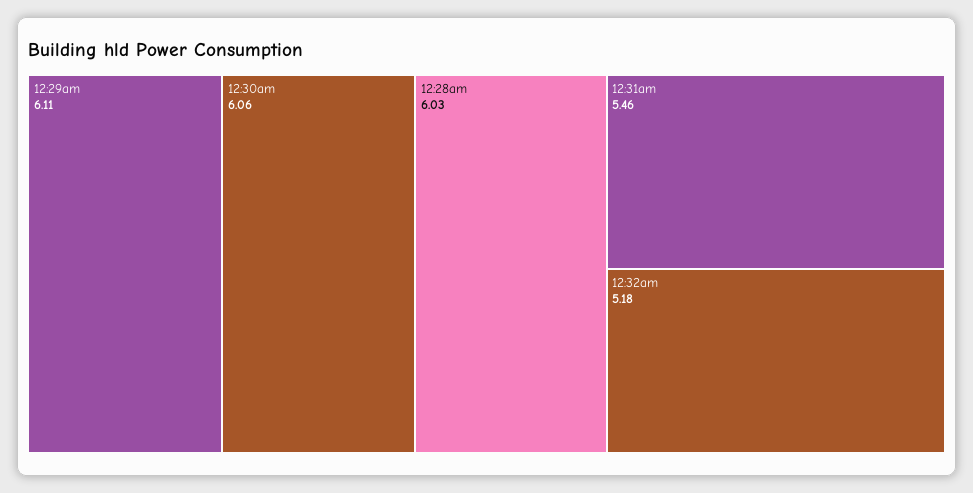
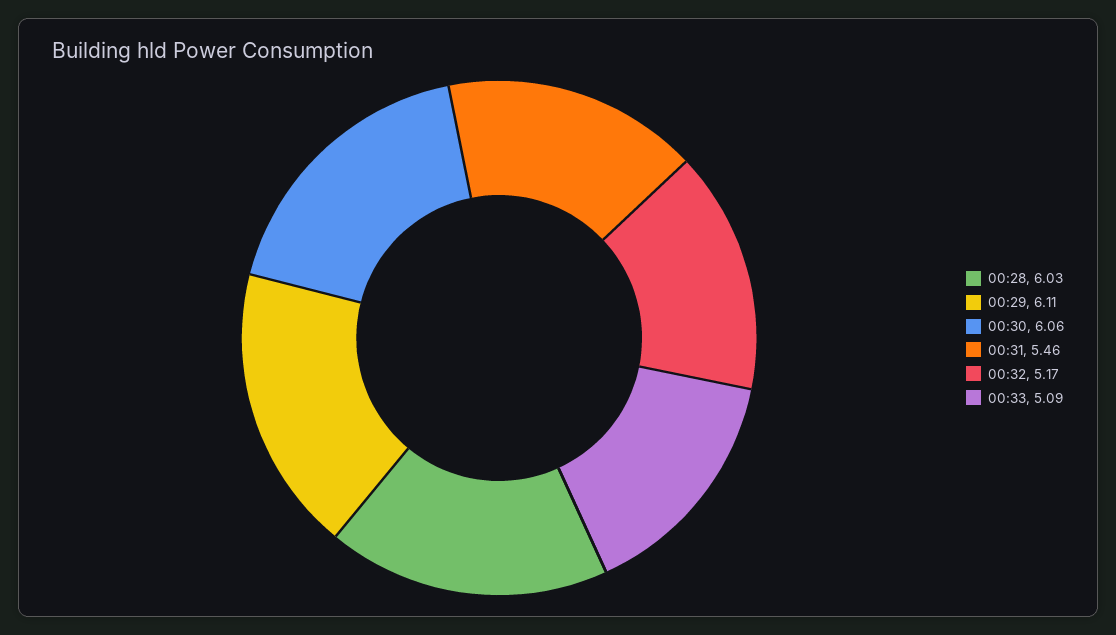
12:32am: 5.18 -> 5.17
00:33: none -> 5.09

